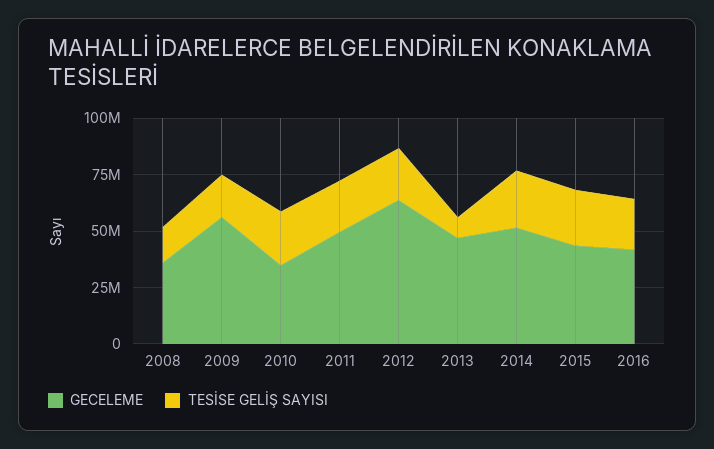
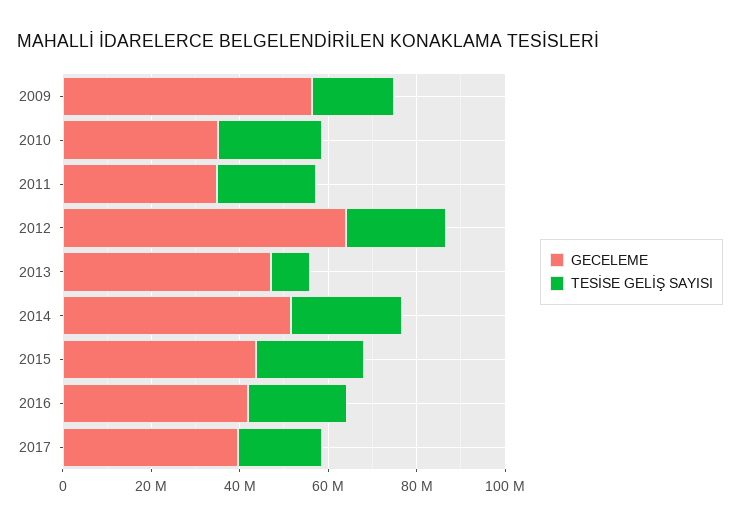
GECELEME, 2008: 35000000 -> none
TESİSE GELİŞ SAYISI, 2008: 15000000 -> none
GECELEME, 2011: 50000000 -> 35000000
GECELEME, 2017: none -> 40000000
TESİSE GELİŞ SAYISI, 2017: none -> 20000000

